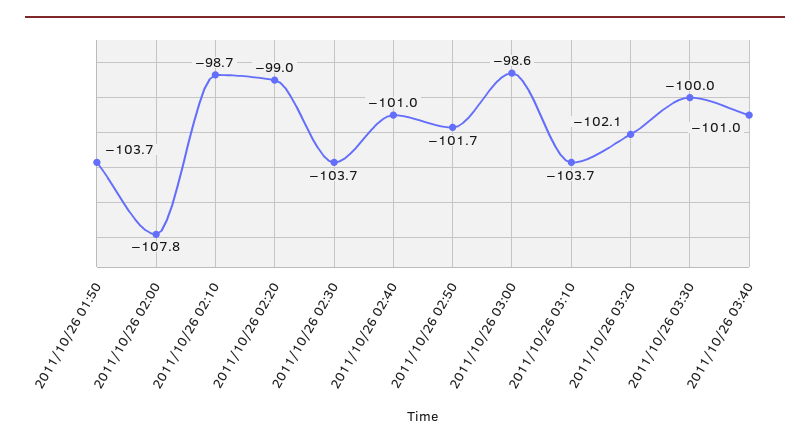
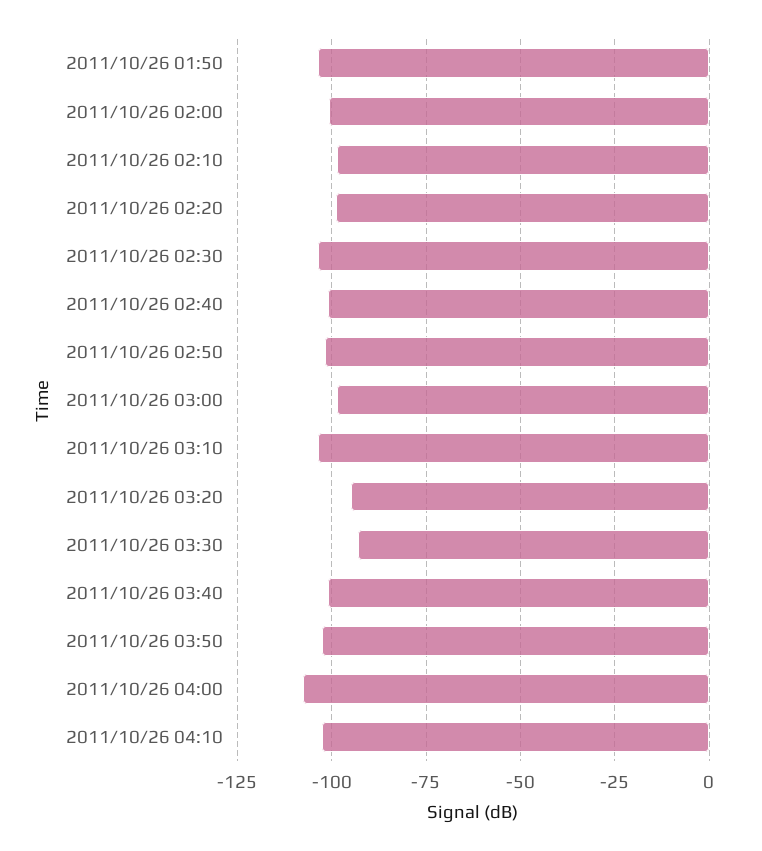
2011/10/26 02:00: -107.8 -> -100
2011/10/26 03:20: -102.1 -> -95
2011/10/26 03:30: -100 -> -92.5
2011/10/26 03:50: none -> -102.5
2011/10/26 04:00: none -> -107.5
2011/10/26 04:10: none -> -102.5

